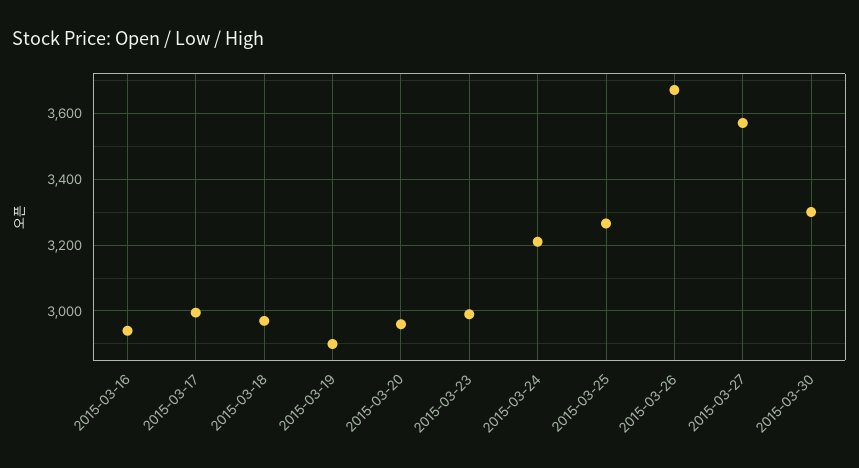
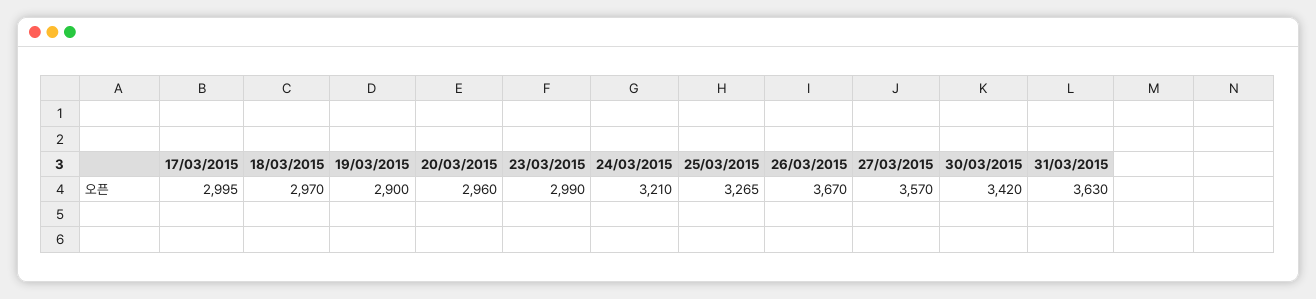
2015-03-16: 2940 -> none
2015-03-30: 3300 -> 3420
31/03/2015: none -> 3630

